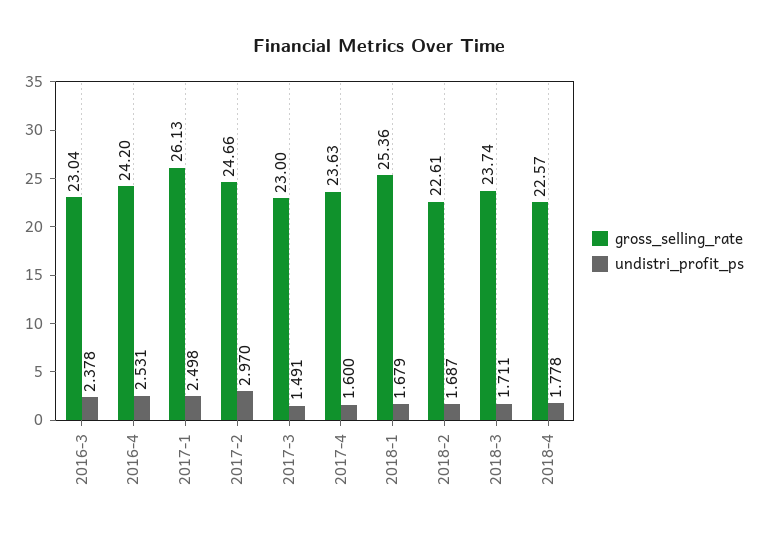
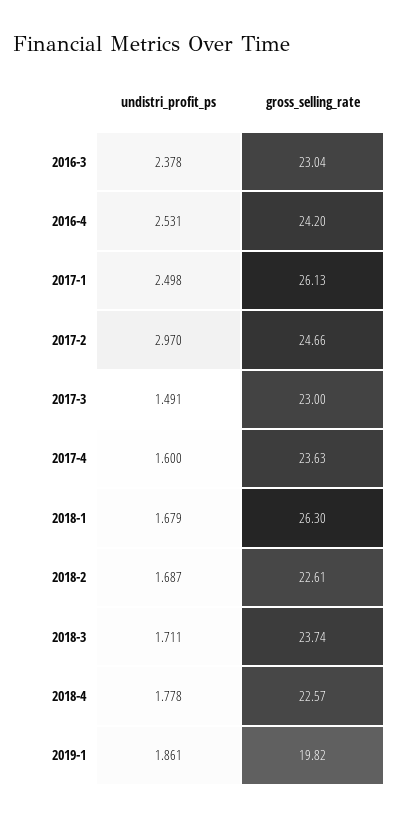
gross_selling_rate, 2018-1: 25.36 -> 26.3
undistri_profit_ps, 2019-1: none -> 1.861
gross_selling_rate, 2019-1: none -> 19.82

